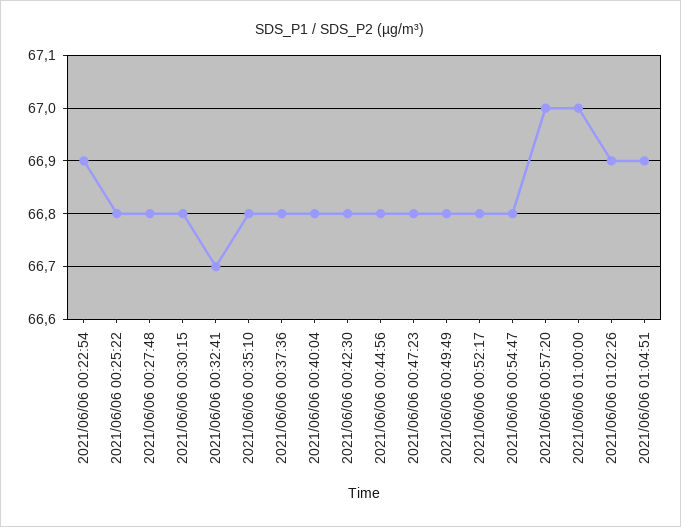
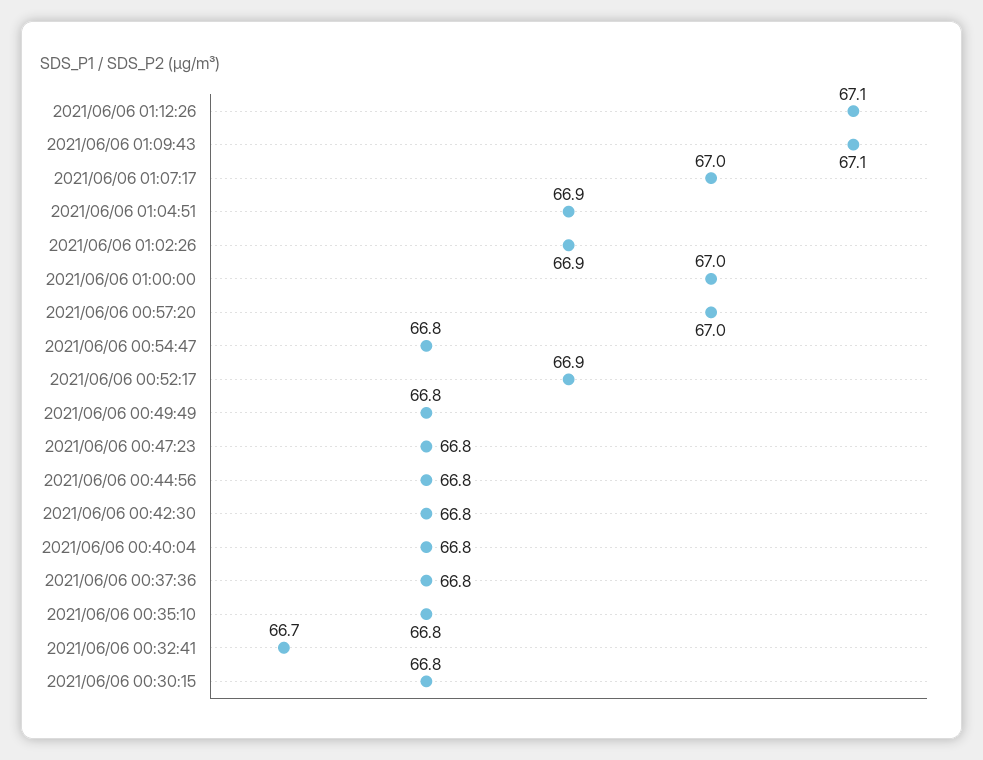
2021/06/06 00:22:54: 66.9 -> none
2021/06/06 00:25:22: 66.8 -> none
2021/06/06 00:27:48: 66.8 -> none
2021/06/06 00:52:17: 66.8 -> 66.9
2021/06/06 01:12:26: none -> 67.1
2021/06/06 01:09:43: none -> 67.1
2021/06/06 01:07:17: none -> 67

